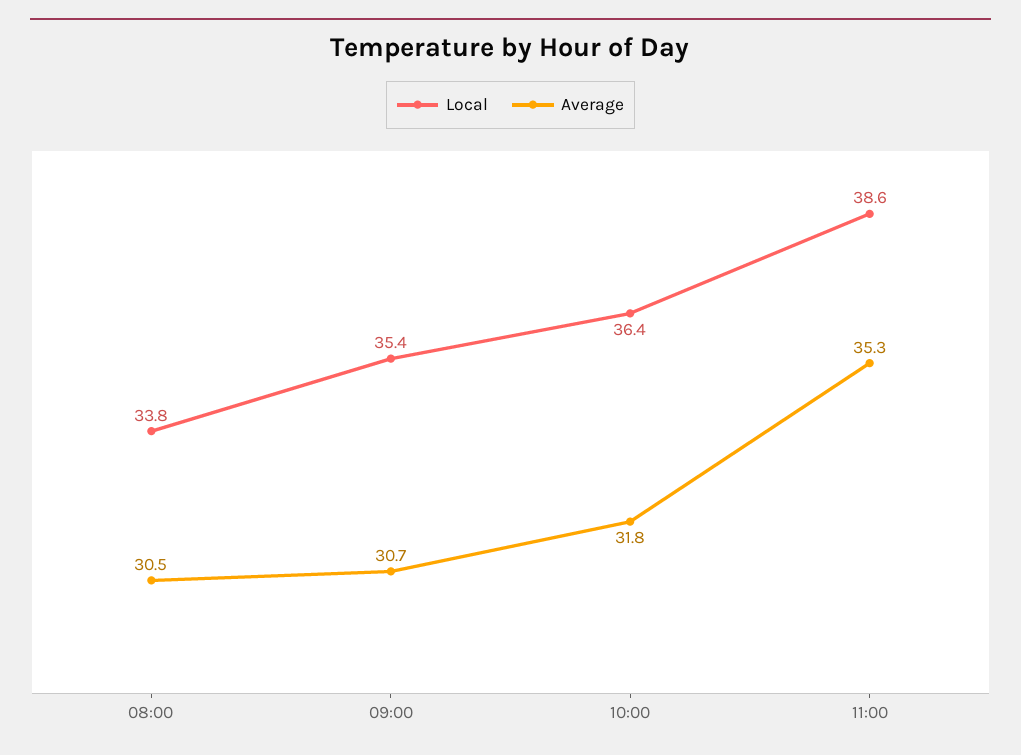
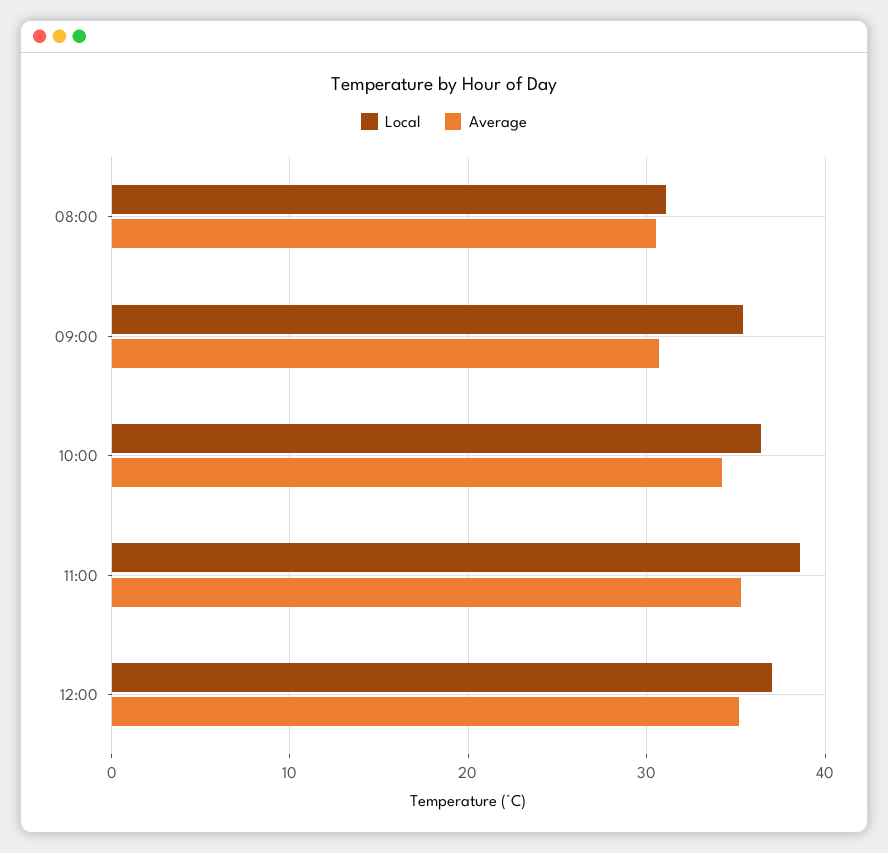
Local, 08:00: 33.8 -> 31
Average, 10:00: 31.8 -> 34
Local, 12:00: none -> 37
Average, 12:00: none -> 35

